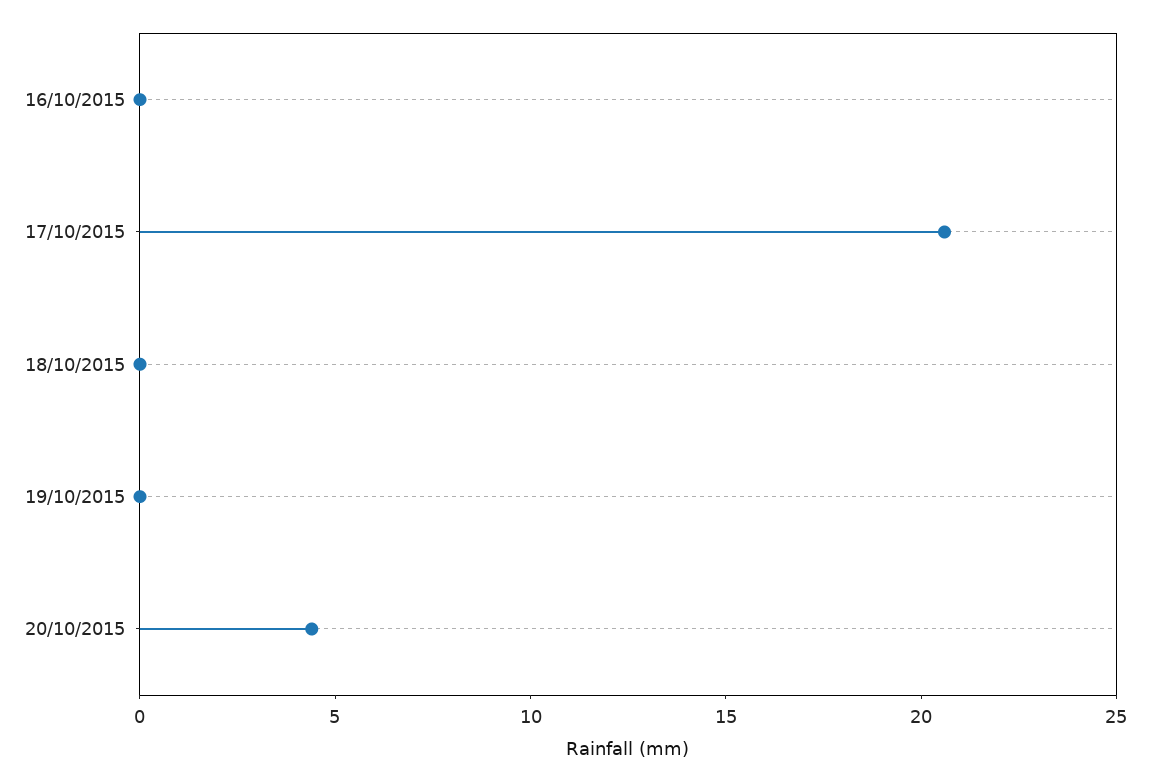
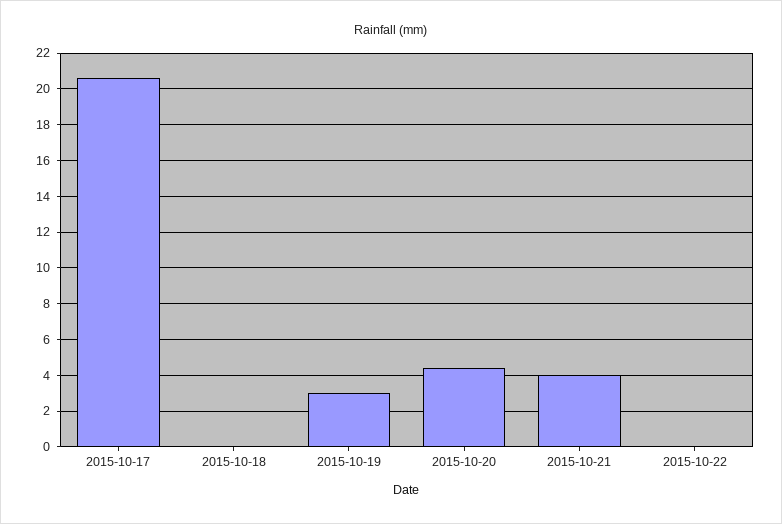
16/10/2015: 0 -> none
19/10/2015: 0 -> 3
2015-10-21: none -> 4
2015-10-22: none -> 0

